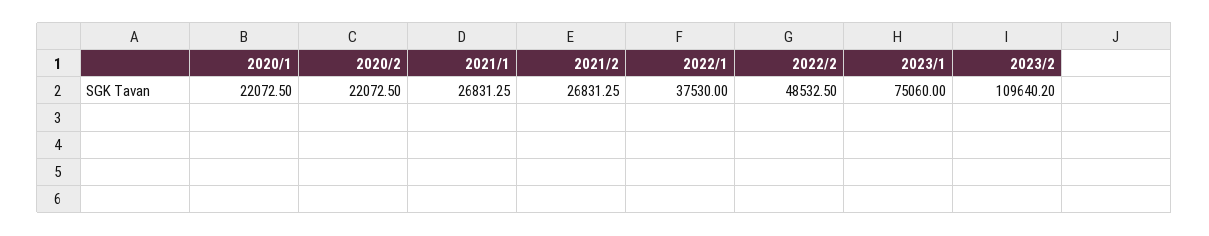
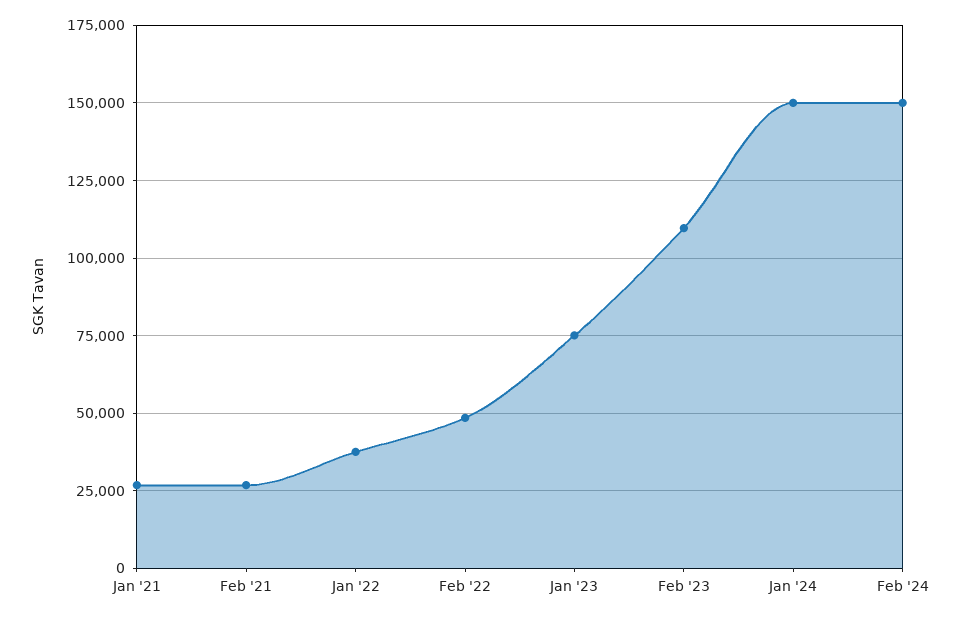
2020/1: 22072.5 -> none
2020/2: 22072.5 -> none
Jan '24: none -> 150000
Feb '24: none -> 150000

